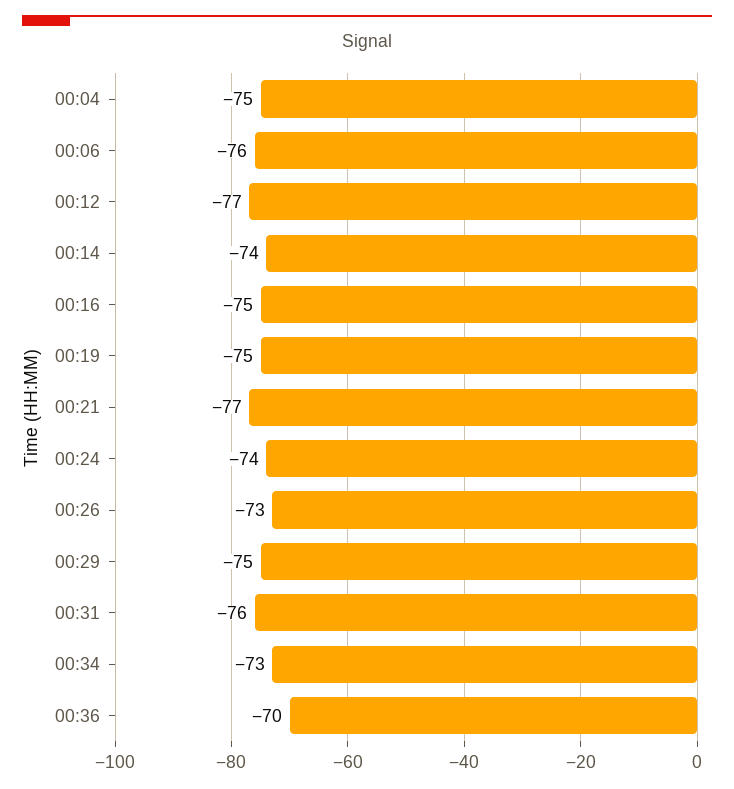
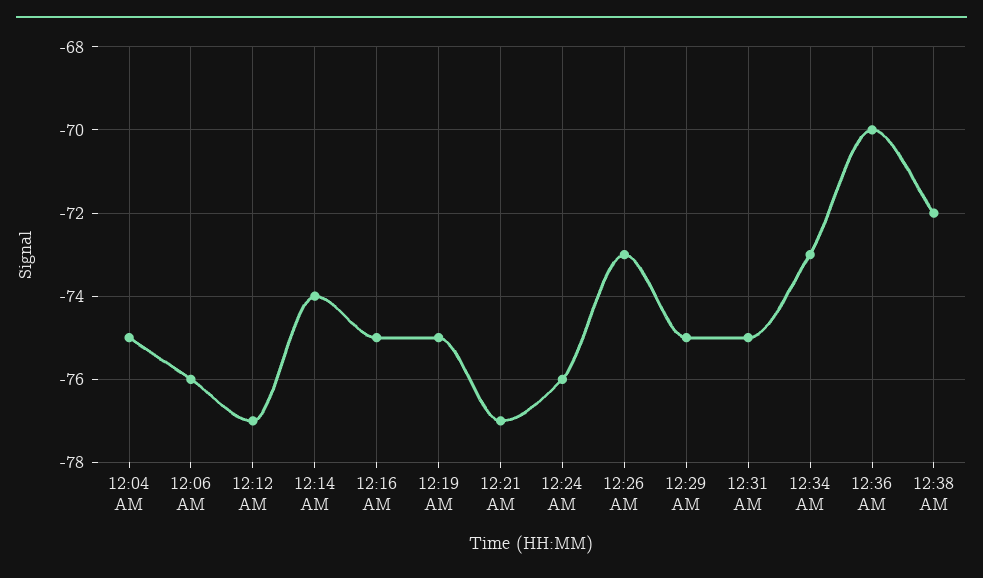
00:24: -74 -> -76
00:31: -76 -> -75
12:38 AM: none -> -72

